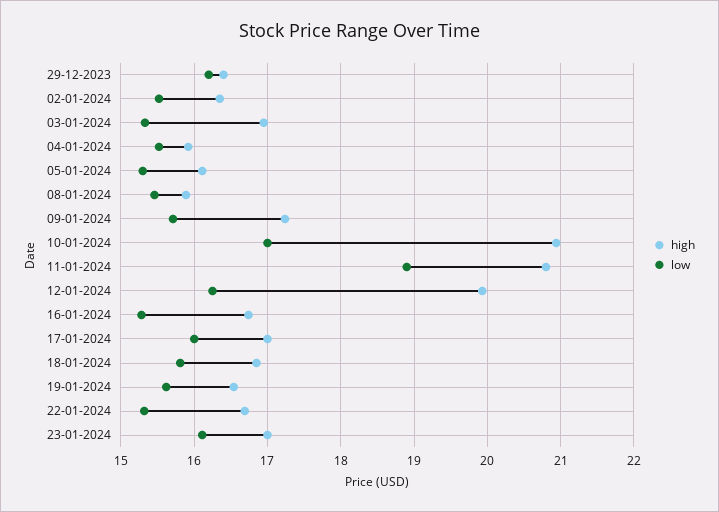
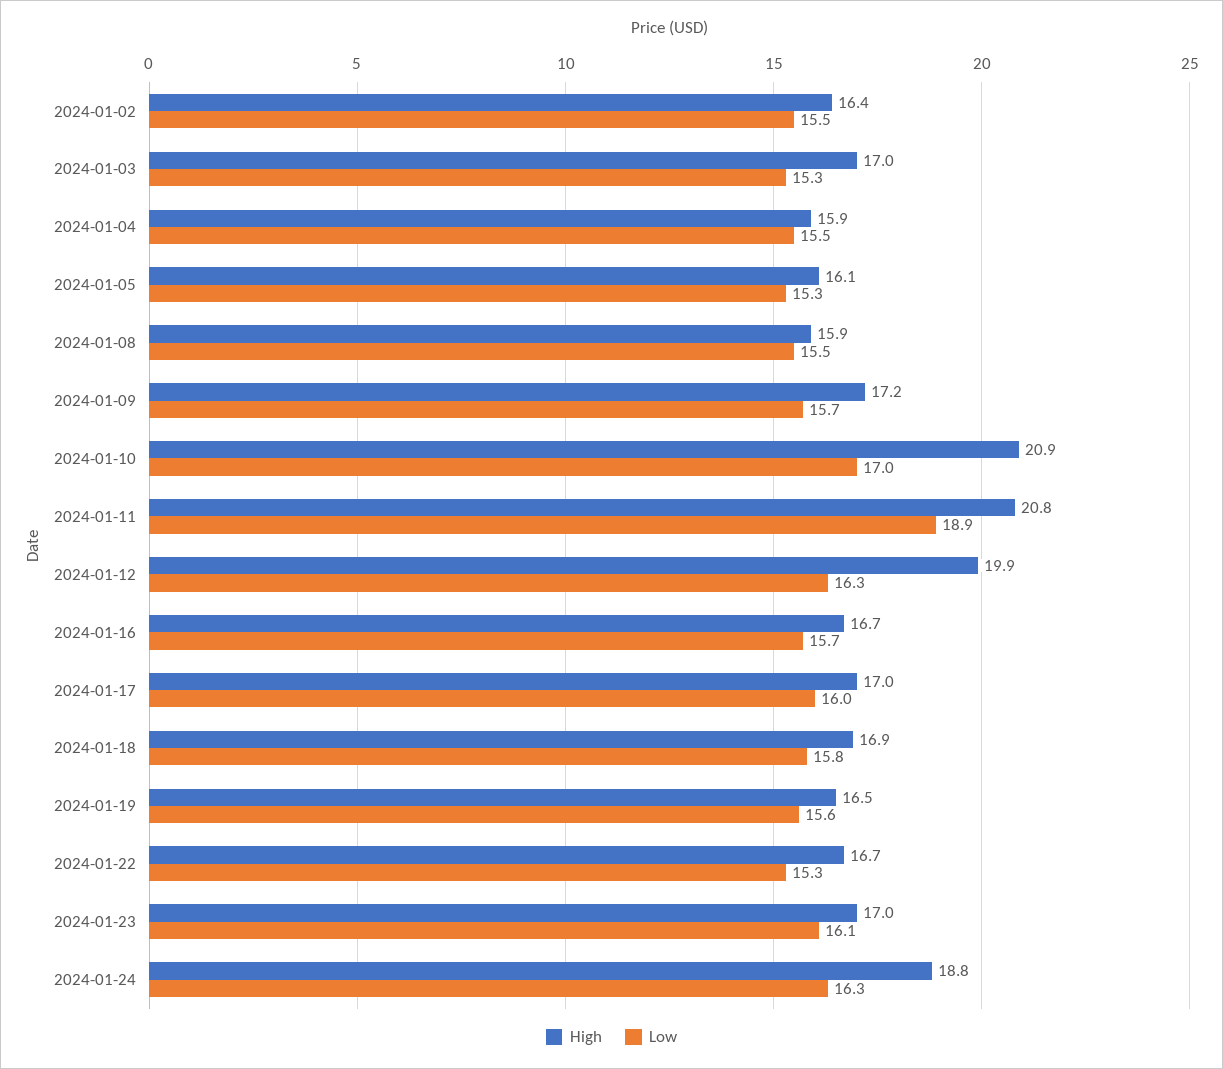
high, 29-12-2023: 16.4 -> none
low, 29-12-2023: 16.2 -> none
low, 16-01-2024: 15.3 -> 15.7
high, 2024-01-24: none -> 18.8
low, 2024-01-24: none -> 16.3

